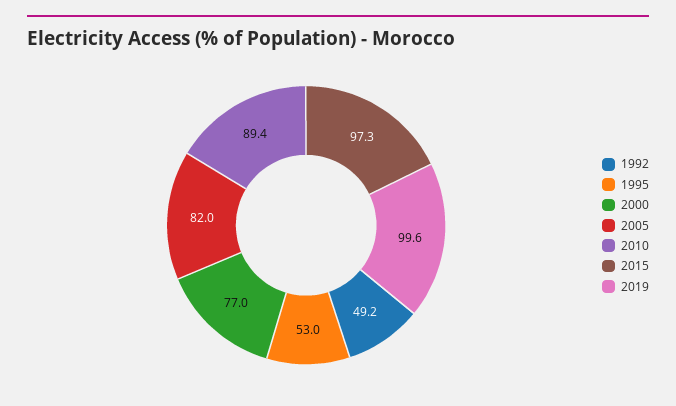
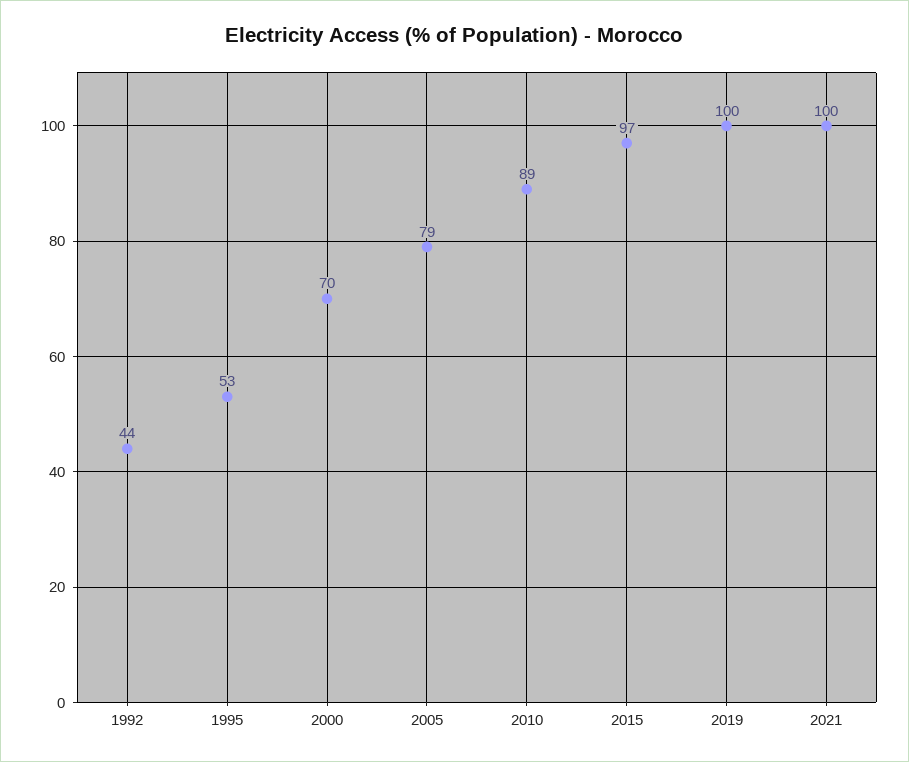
1992: 49.2 -> 44
2000: 77 -> 70
2005: 82 -> 79
2021: none -> 100

